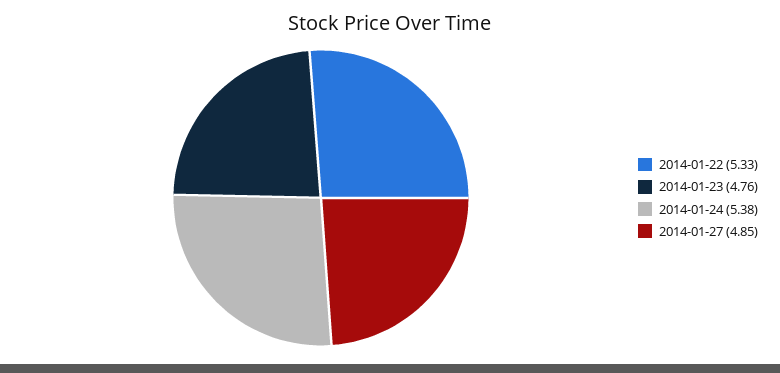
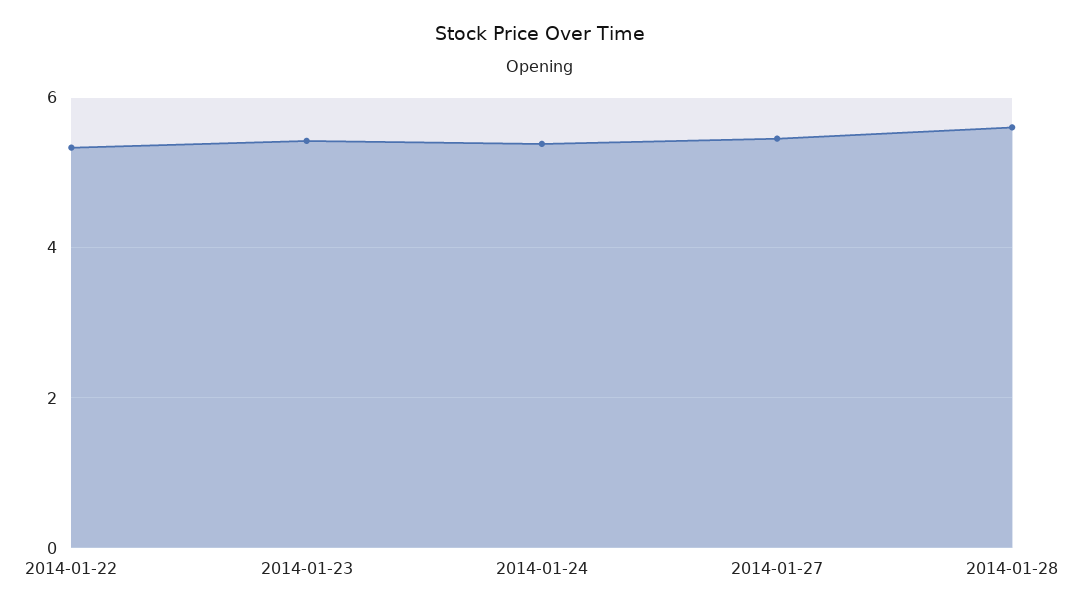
2014-01-23: 4.76 -> 5.4
2014-01-27: 4.85 -> 5.4
2014-01-28: none -> 5.6

